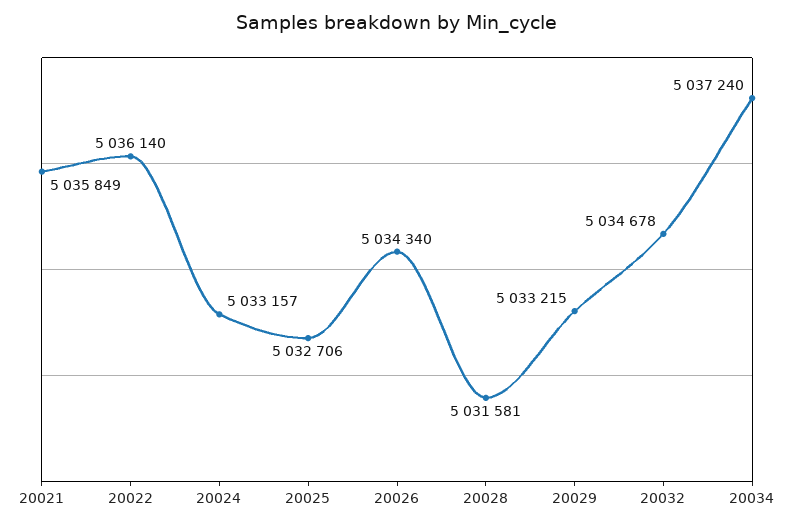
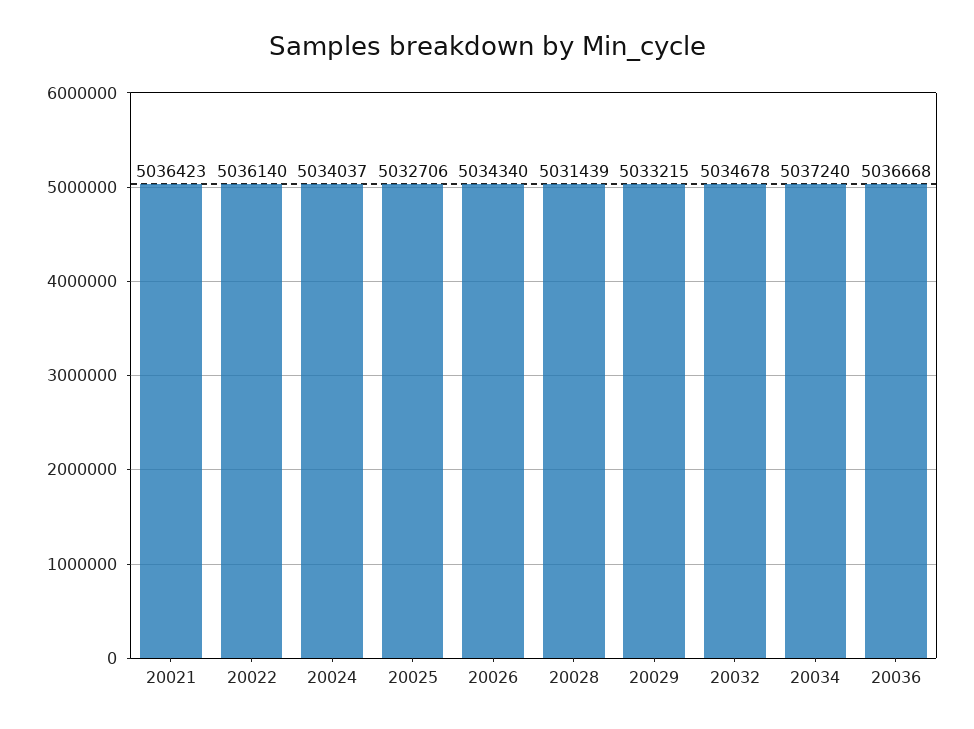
20021: 5035849 -> 5036423
20024: 5033157 -> 5034037
20028: 5031581 -> 5031439
20036: none -> 5036668

